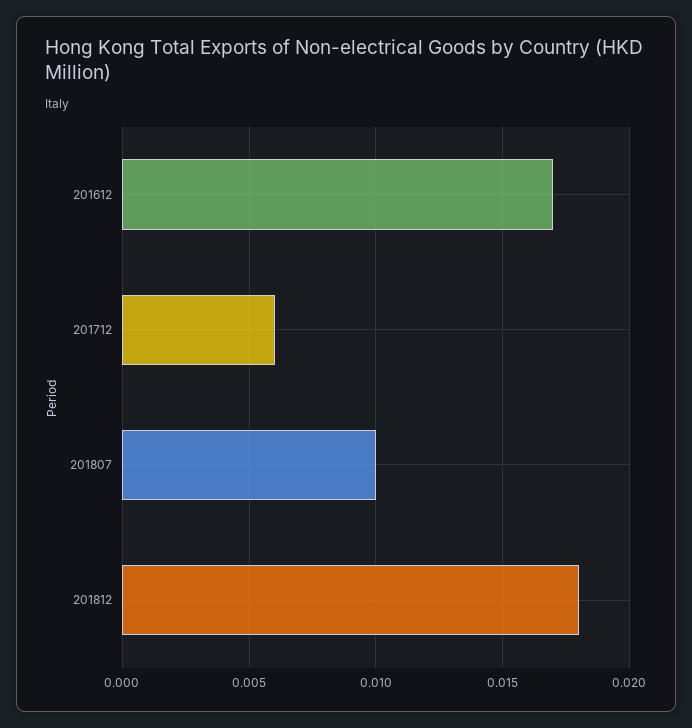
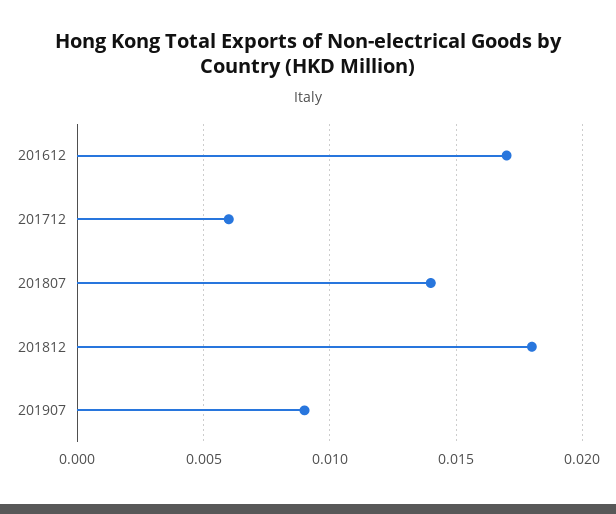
201807: 0.01 -> 0.014
201907: none -> 0.009

